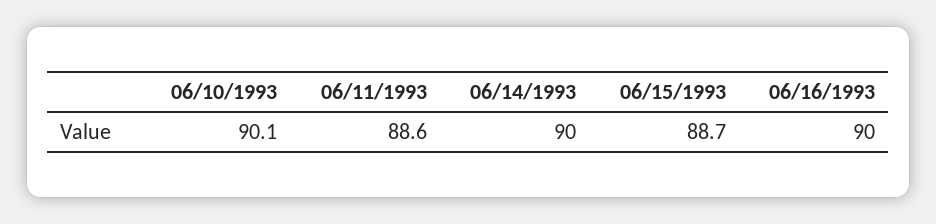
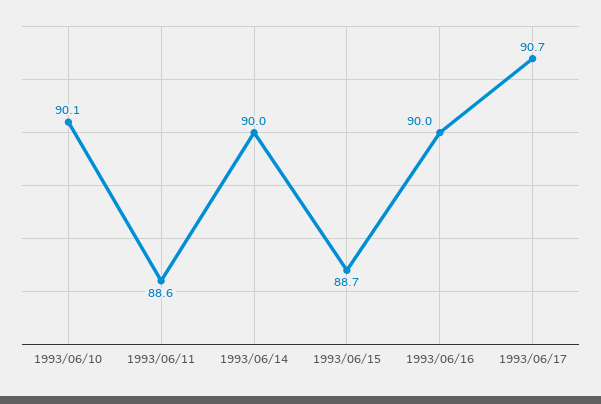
1993/06/17: none -> 90.7

